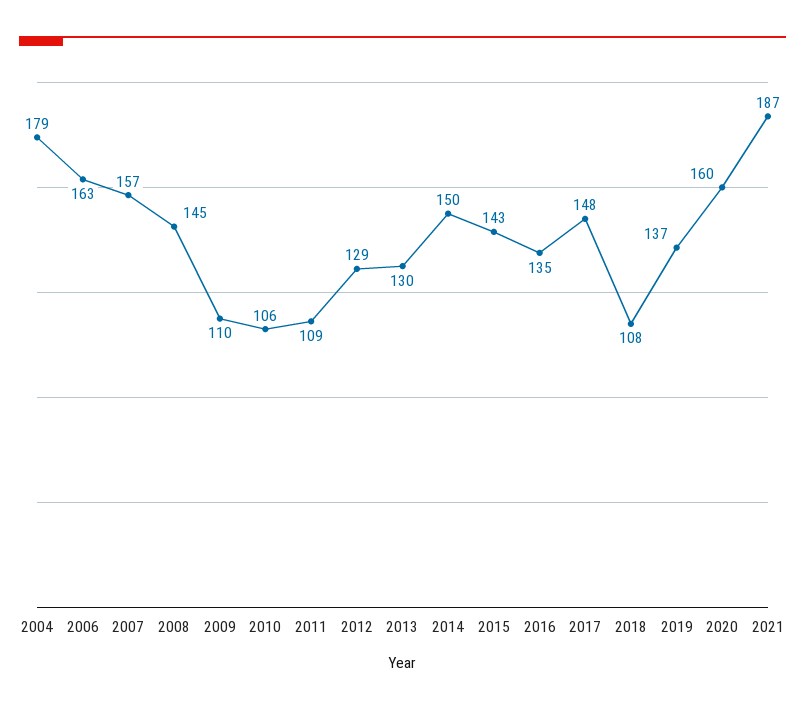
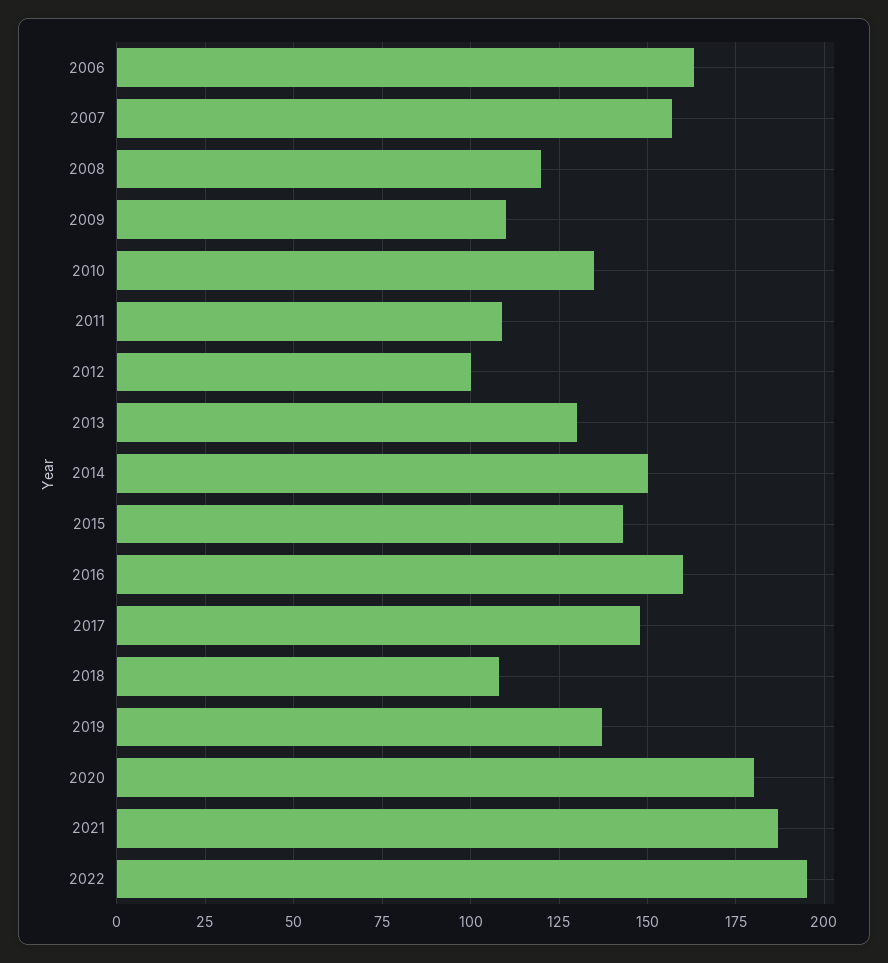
2004: 179 -> none
2008: 145 -> 120
2010: 106 -> 135
2012: 129 -> 100
2016: 135 -> 160
2020: 160 -> 180
2022: none -> 195

